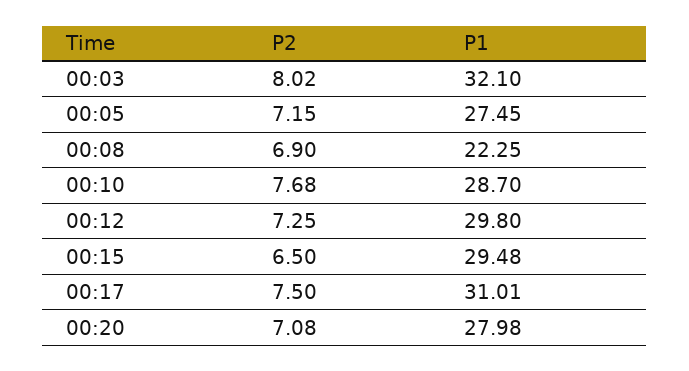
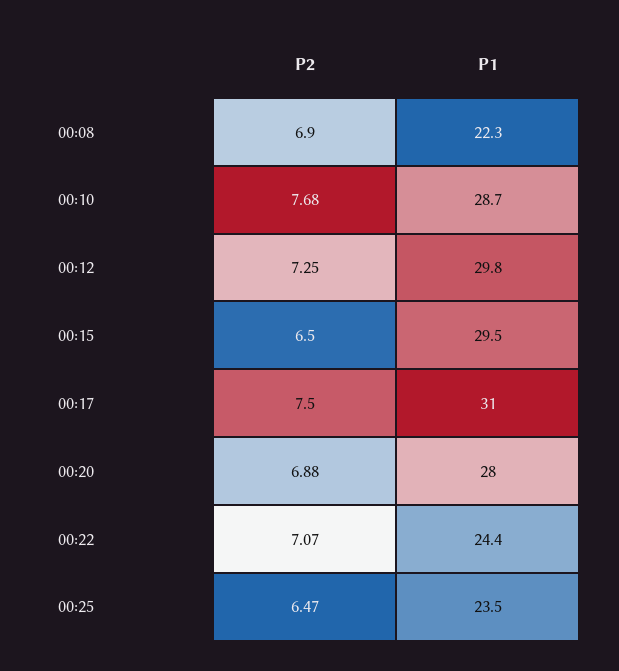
P2, 00:03: 8.02 -> none
P1, 00:03: 32.1 -> none
P2, 00:05: 7.15 -> none
P1, 00:05: 27.45 -> none
P2, 00:20: 7.08 -> 6.88
P2, 00:22: none -> 7.07
P1, 00:22: none -> 24.4
P2, 00:25: none -> 6.47
P1, 00:25: none -> 23.5

